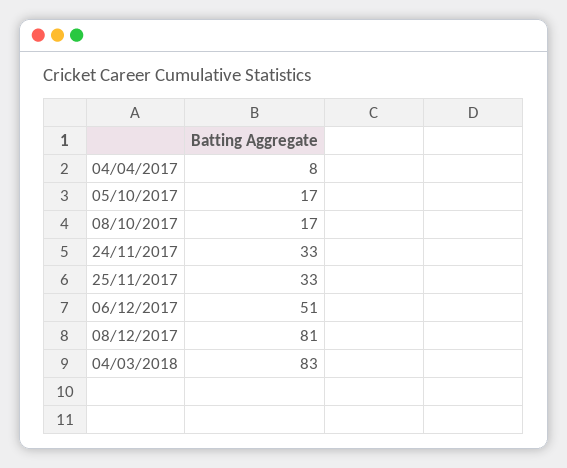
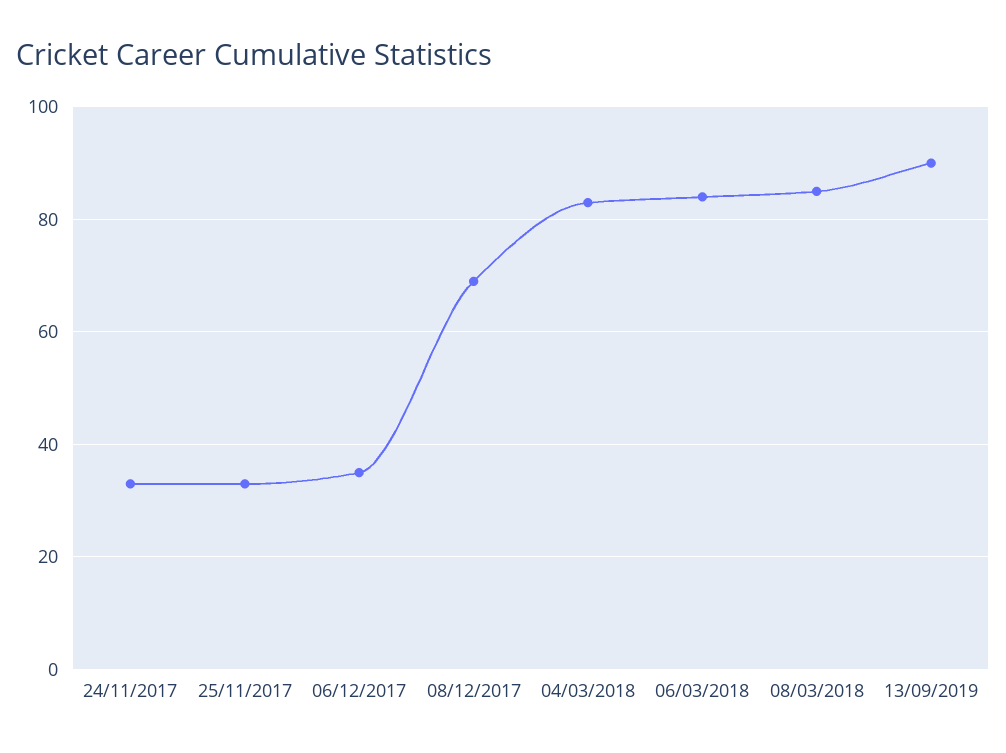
04/04/2017: 8 -> none
05/10/2017: 17 -> none
08/10/2017: 17 -> none
06/12/2017: 51 -> 35
08/12/2017: 81 -> 70
06/03/2018: none -> 85
08/03/2018: none -> 85
13/09/2019: none -> 90

